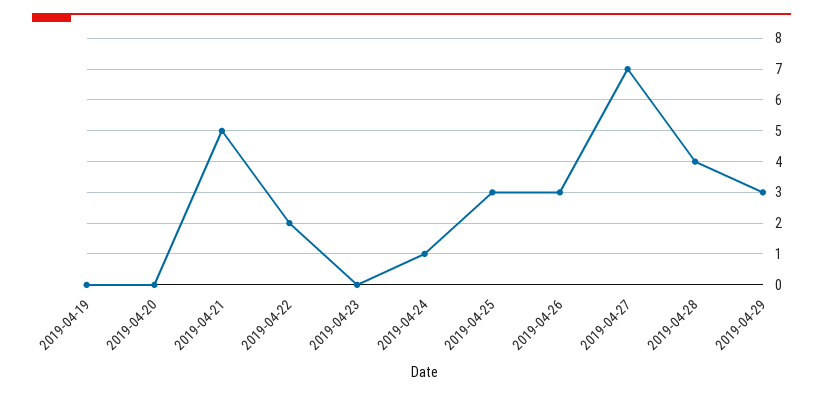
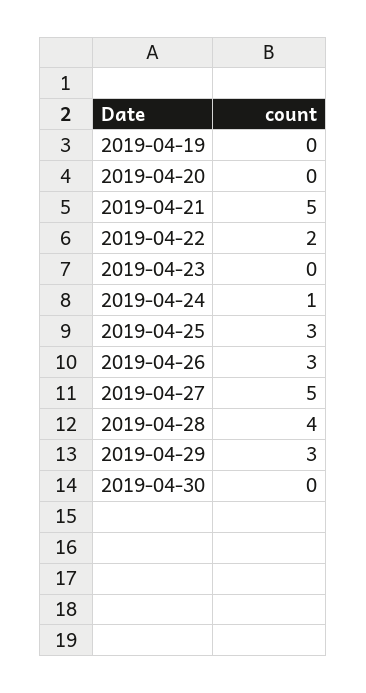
2019-04-27: 7 -> 5
2019-04-30: none -> 0

